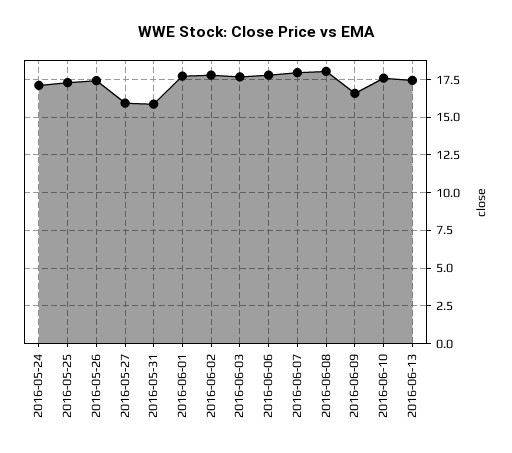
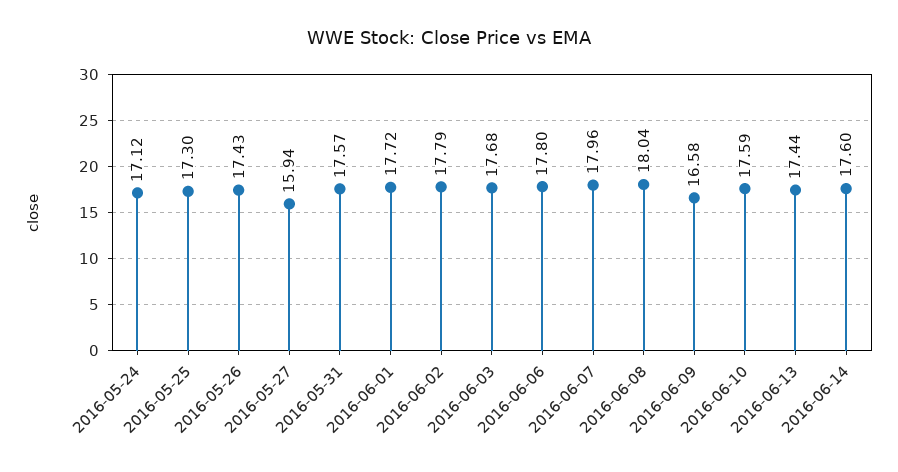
2016-05-31: 16 -> 17.57
2016-06-14: none -> 17.6

